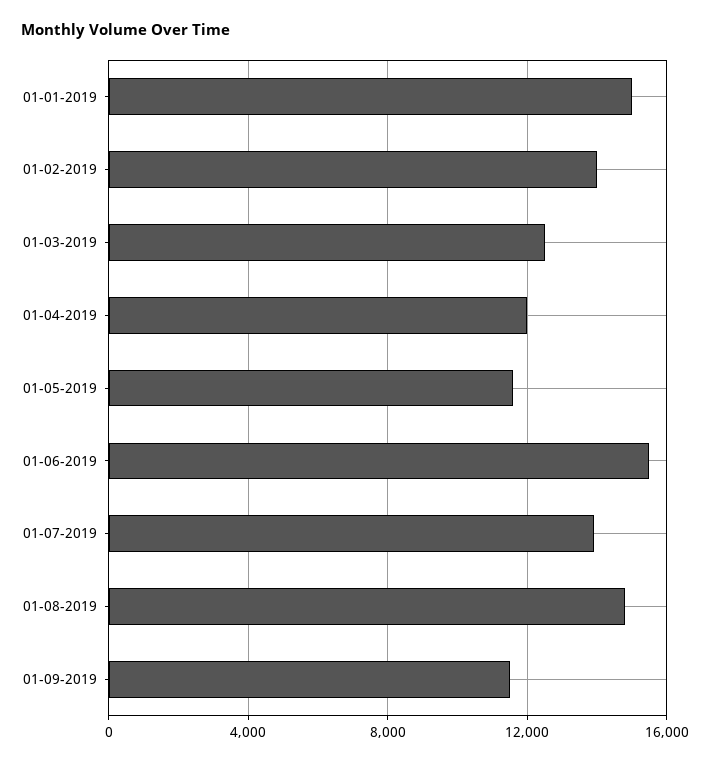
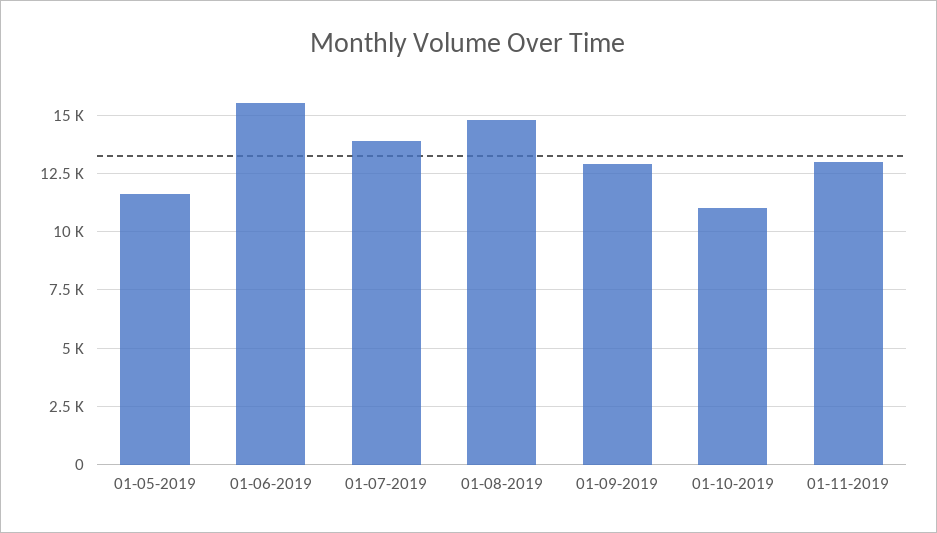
01-01-2019: 15000 -> none
01-02-2019: 14000 -> none
01-03-2019: 12500 -> none
01-04-2019: 12000 -> none
01-09-2019: 11500 -> 13000
01-10-2019: none -> 11000
01-11-2019: none -> 13000

